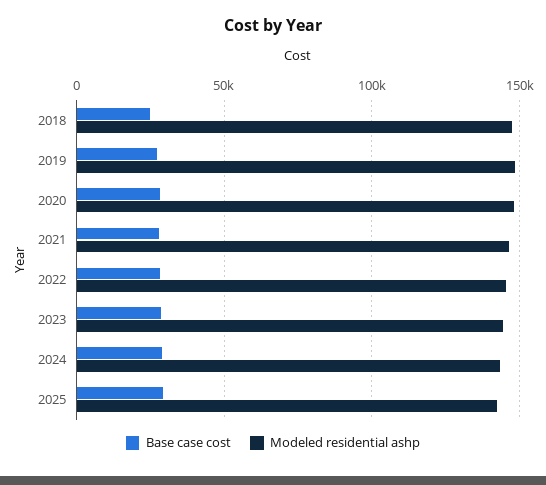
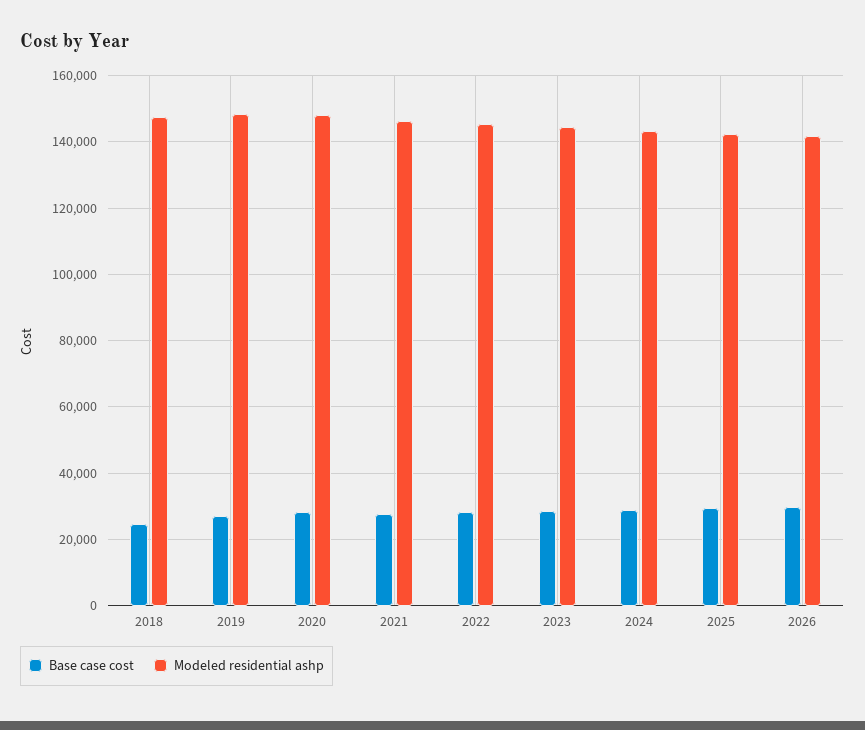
Base case cost, 2026: none -> 30000
Modeled residential ashp, 2026: none -> 142000

